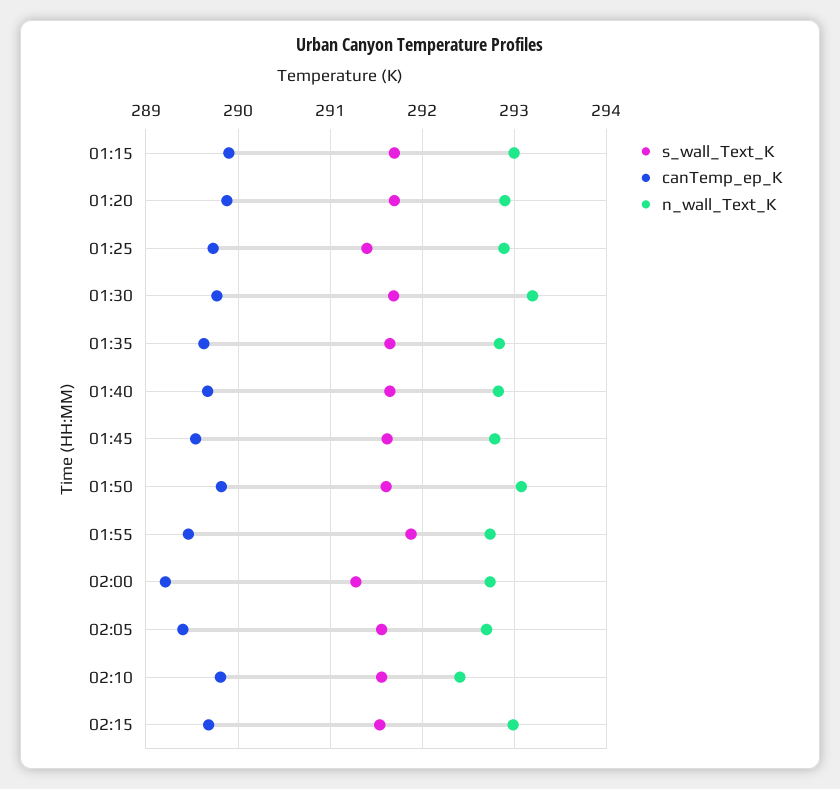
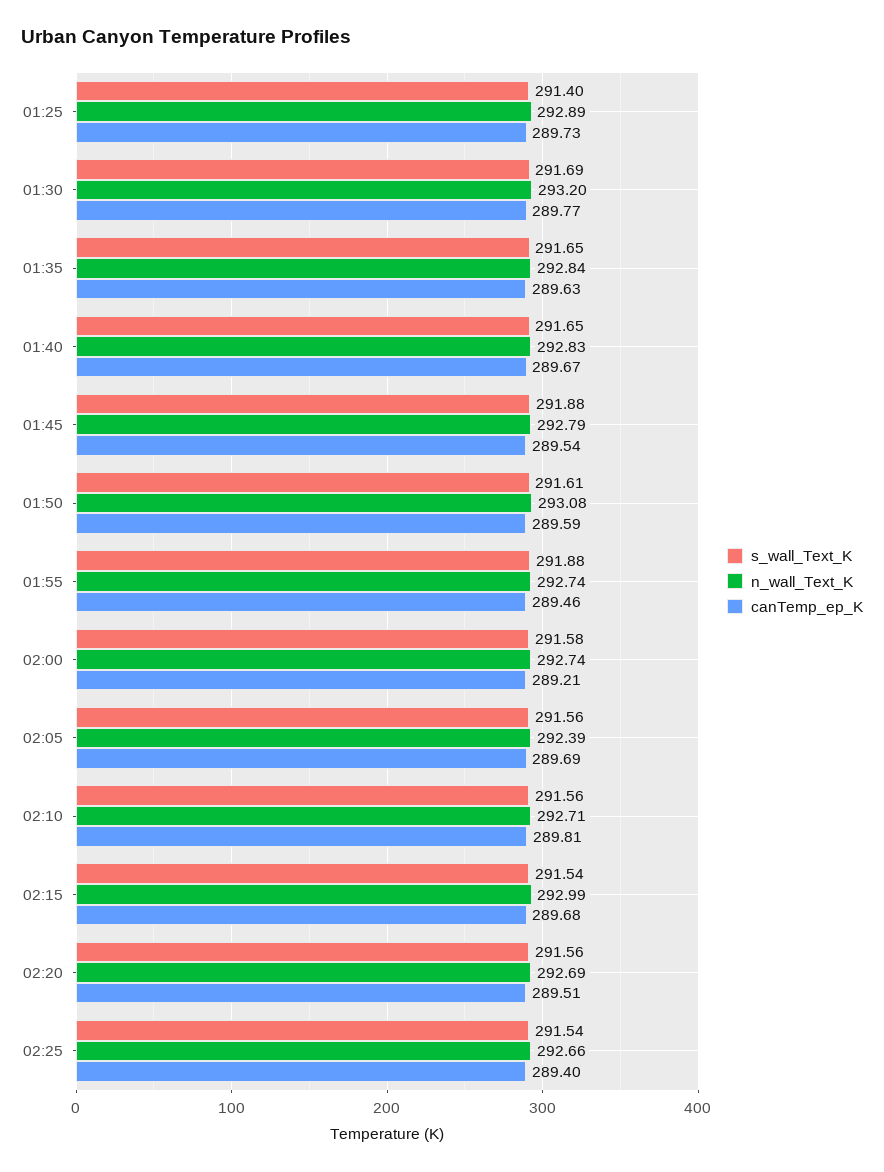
s_wall_Text_K, 01:15: 291.7 -> none
canTemp_ep_K, 01:15: 289.9 -> none
n_wall_Text_K, 01:15: 293 -> none
s_wall_Text_K, 01:20: 291.7 -> none
canTemp_ep_K, 01:20: 289.9 -> none
n_wall_Text_K, 01:20: 292.9 -> none
s_wall_Text_K, 01:45: 291.6 -> 291.88
canTemp_ep_K, 01:50: 289.8 -> 289.59
s_wall_Text_K, 02:00: 291.3 -> 291.58
canTemp_ep_K, 02:05: 289.4 -> 289.69
n_wall_Text_K, 02:05: 292.7 -> 292.39
n_wall_Text_K, 02:10: 292.4 -> 292.71
s_wall_Text_K, 02:20: none -> 291.56
n_wall_Text_K, 02:20: none -> 292.69
canTemp_ep_K, 02:20: none -> 289.51
s_wall_Text_K, 02:25: none -> 291.54
n_wall_Text_K, 02:25: none -> 292.66
canTemp_ep_K, 02:25: none -> 289.4

